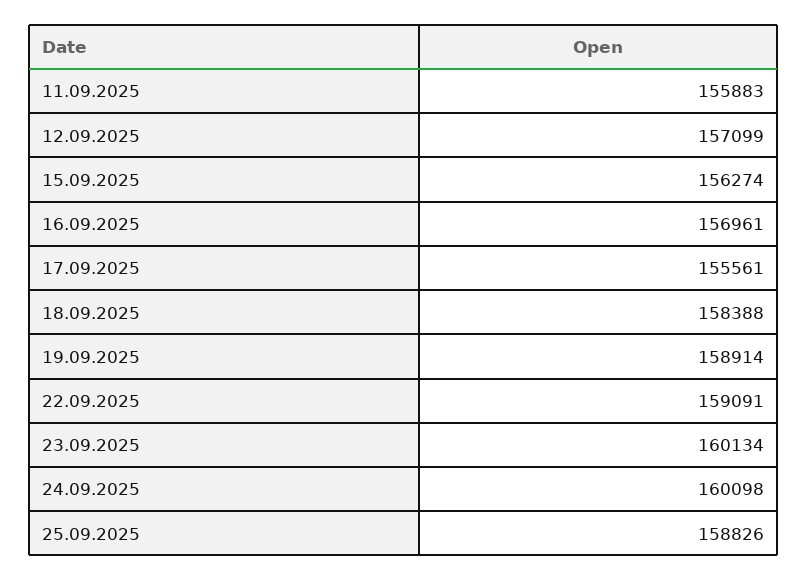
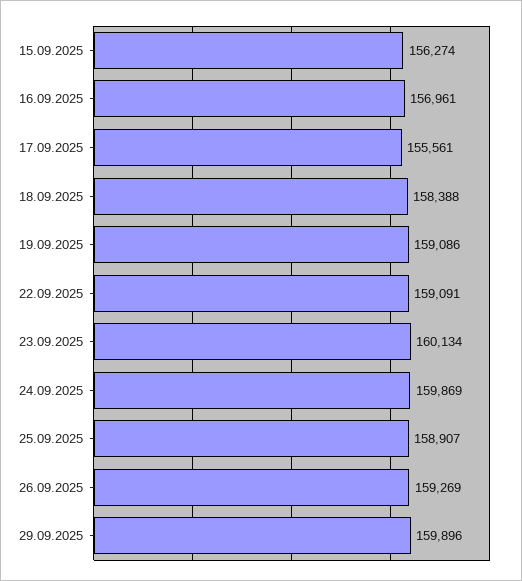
11.09.2025: 155883 -> none
12.09.2025: 157099 -> none
19.09.2025: 158914 -> 159086
24.09.2025: 160098 -> 159869
25.09.2025: 158826 -> 158907
26.09.2025: none -> 159269
29.09.2025: none -> 159896

